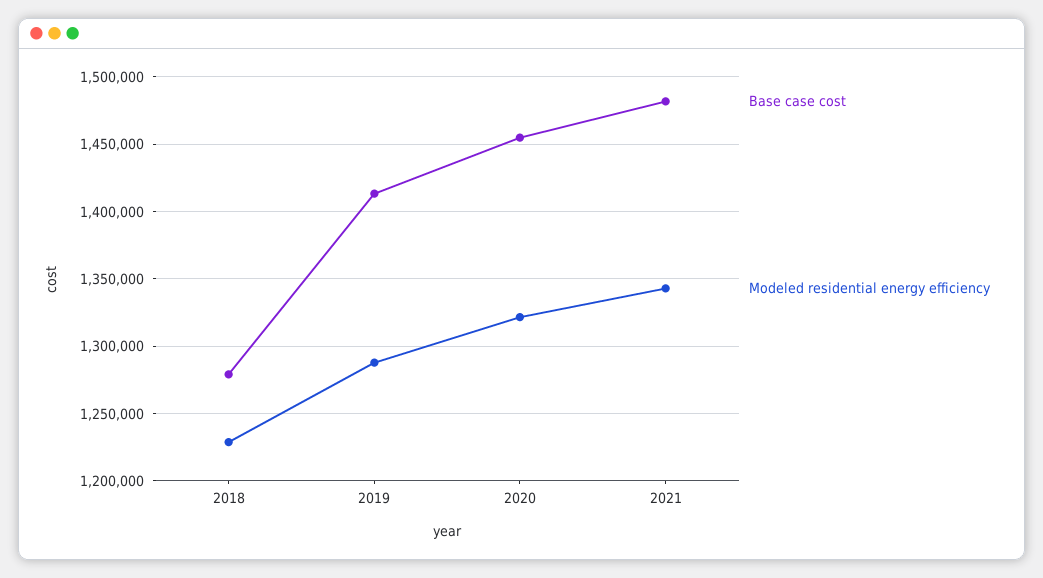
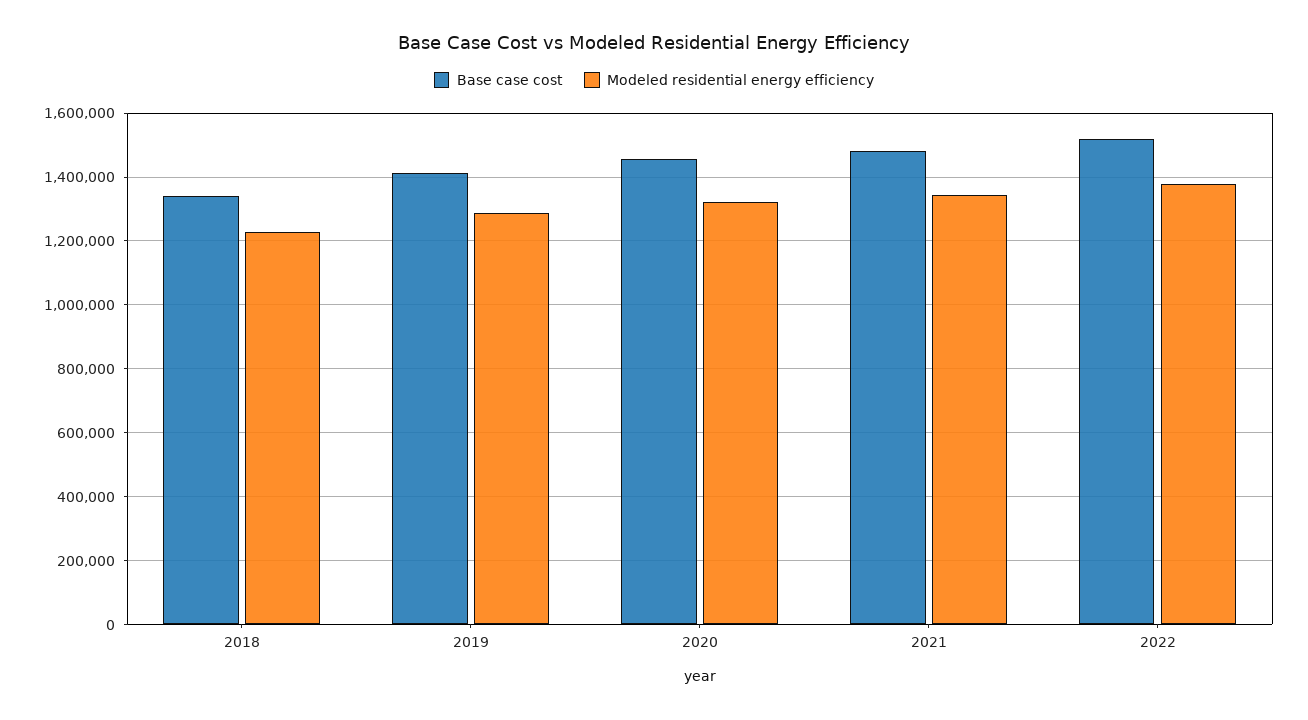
Base case cost, 2018: 1280000 -> 1340000
Base case cost, 2022: none -> 1520000
Modeled residential energy efficiency, 2022: none -> 1380000

